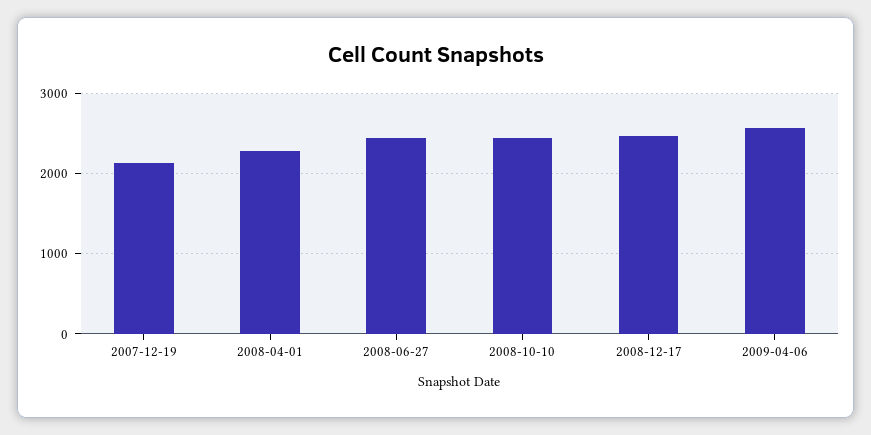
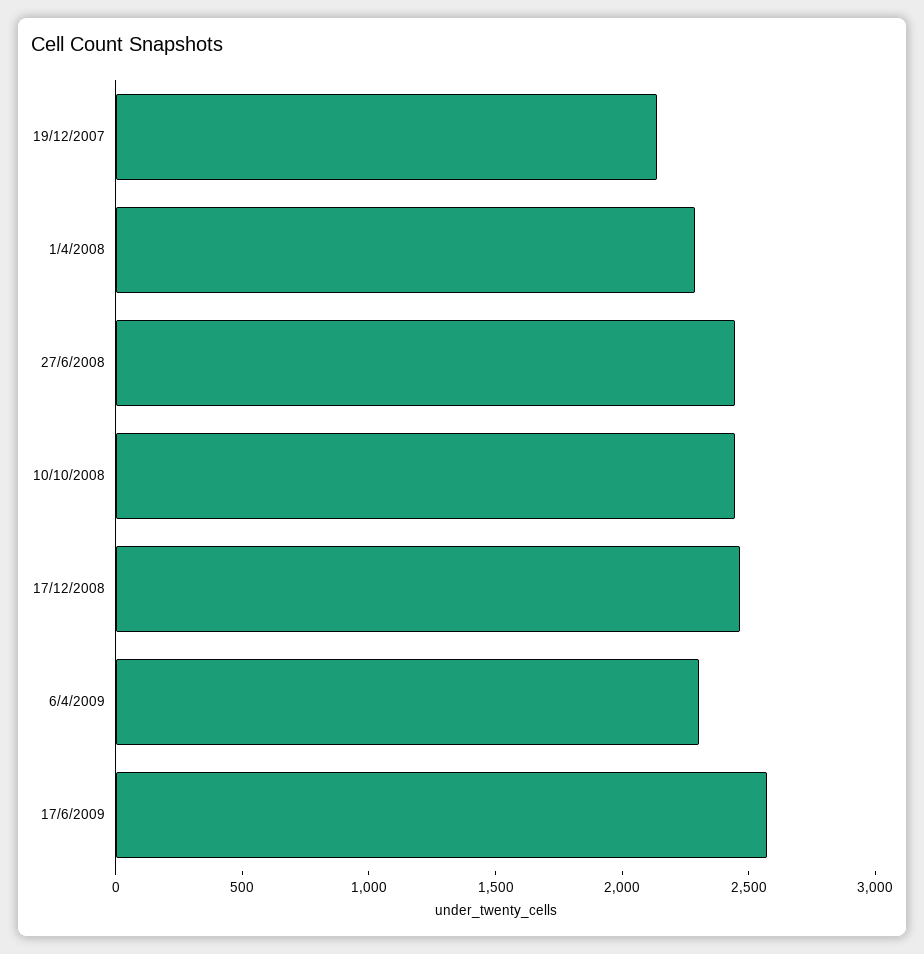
2009-04-06: 2600 -> 2300
17/6/2009: none -> 2600

